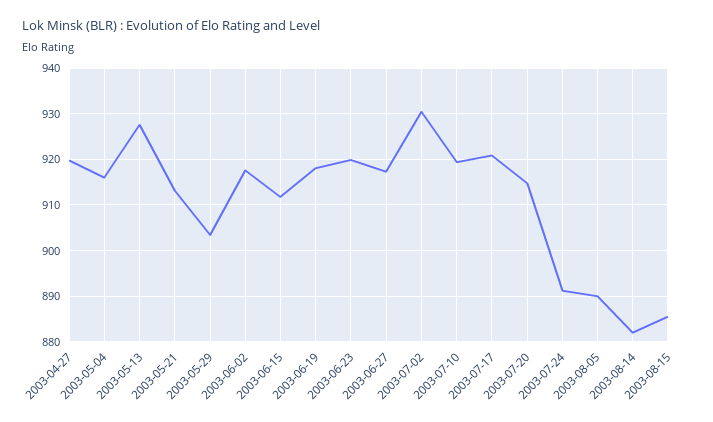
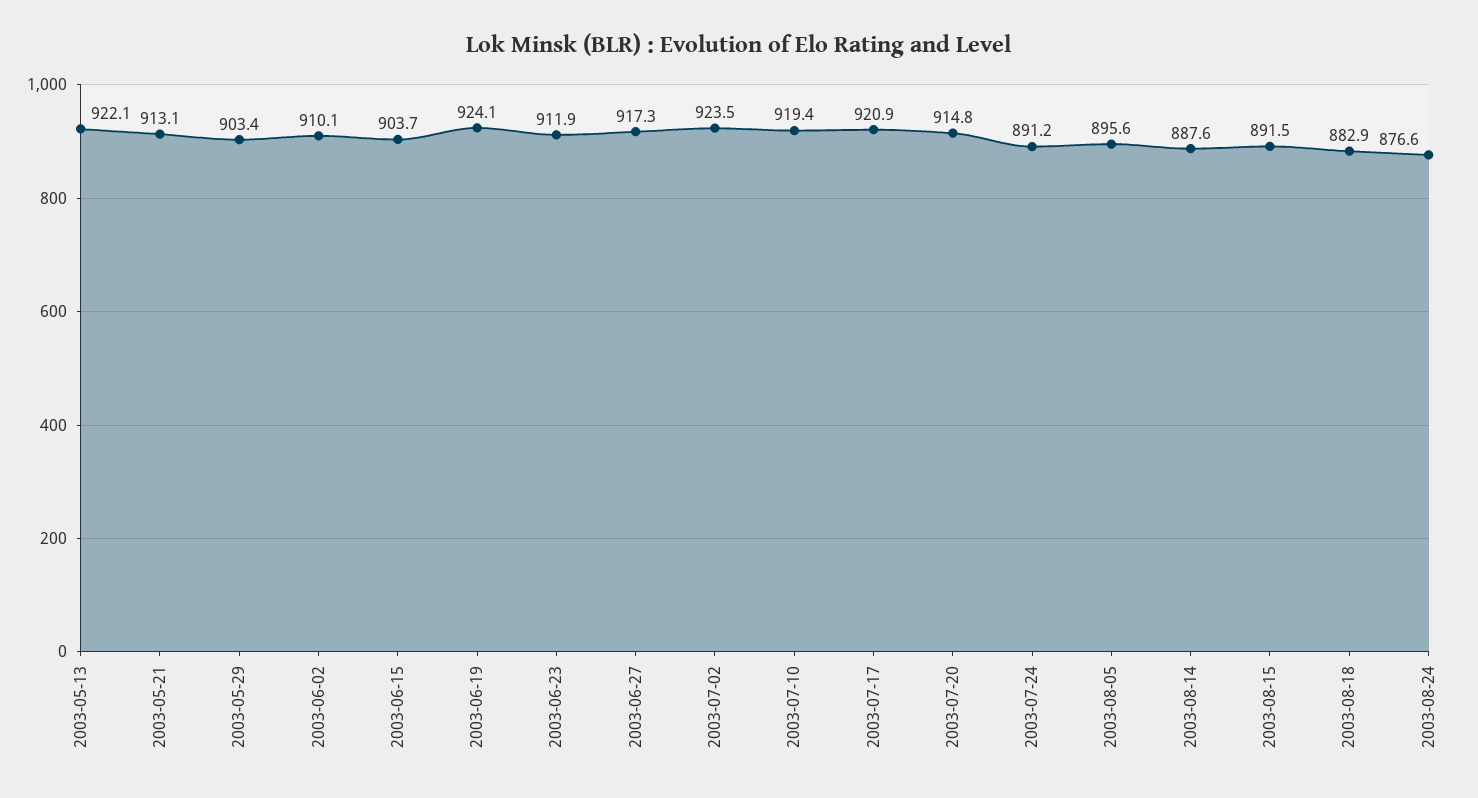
2003-04-27: 920 -> none
2003-05-04: 916 -> none
2003-05-13: 928 -> 922.1
2003-06-02: 918 -> 910.1
2003-06-15: 912 -> 903.7
2003-06-19: 918 -> 924.1
2003-06-23: 920 -> 911.9
2003-07-02: 930 -> 923.5
2003-08-05: 890 -> 895.6
2003-08-14: 882 -> 887.6
2003-08-15: 886 -> 891.5
2003-08-18: none -> 882.9
2003-08-24: none -> 876.6

